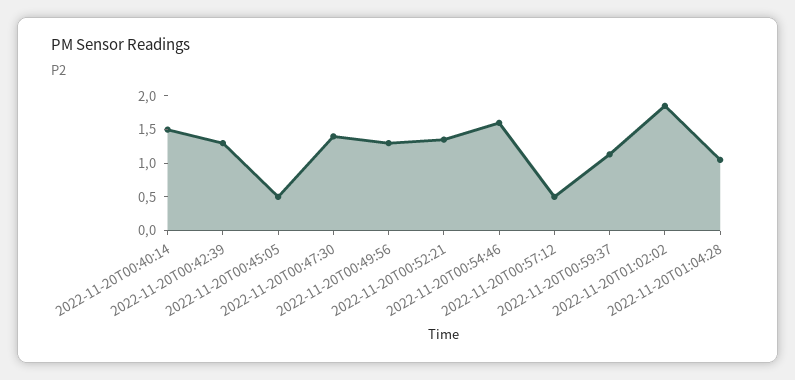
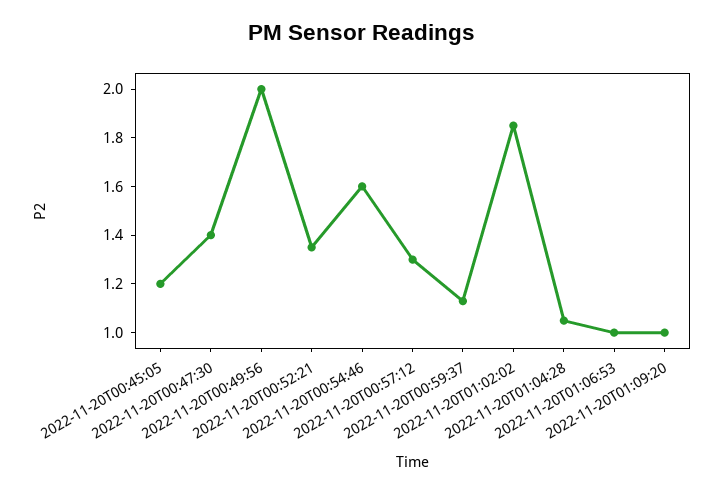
2022-11-20T00:40:14: 1.5 -> none
2022-11-20T00:42:39: 1.25 -> none
2022-11-20T00:45:05: 0.5 -> 1.2
2022-11-20T00:49:56: 1.25 -> 2
2022-11-20T00:57:12: 0.5 -> 1.3
2022-11-20T01:06:53: none -> 1
2022-11-20T01:09:20: none -> 1

